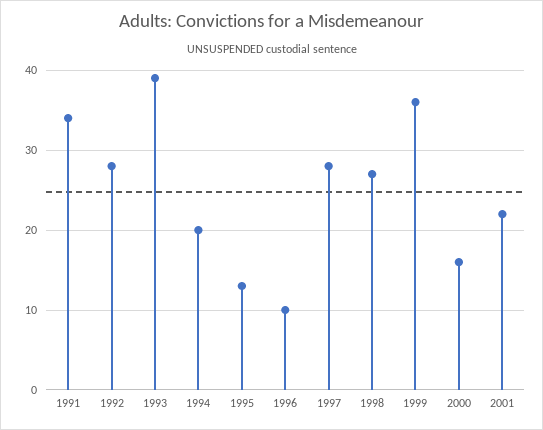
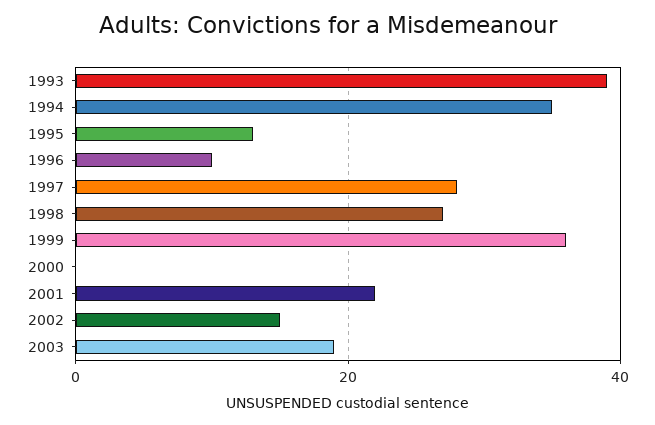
1991: 34 -> none
1992: 28 -> none
1994: 20 -> 35
2000: 16 -> 0
2002: none -> 15
2003: none -> 20

